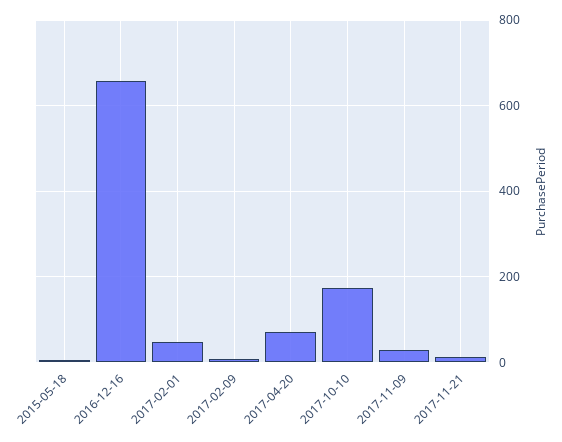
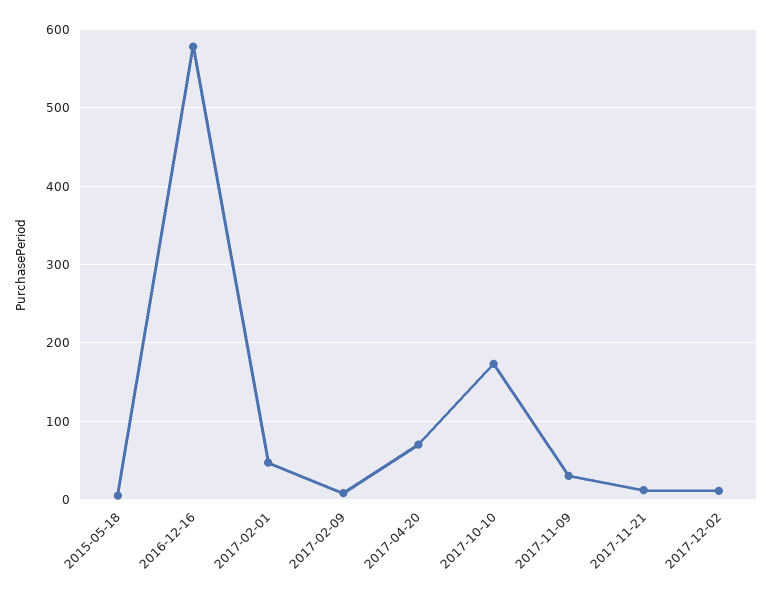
2016-12-16: 660 -> 580
2017-12-02: none -> 10

